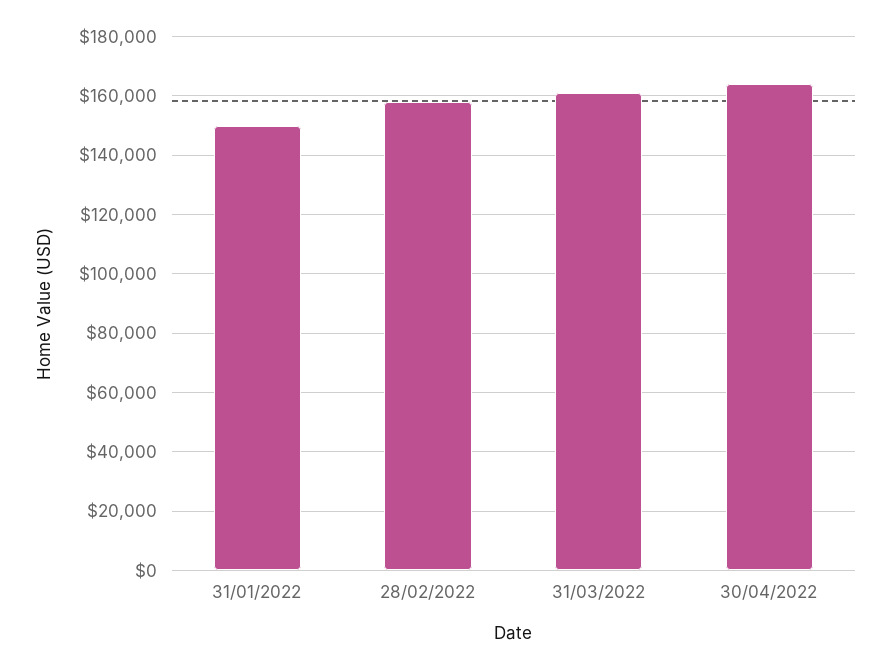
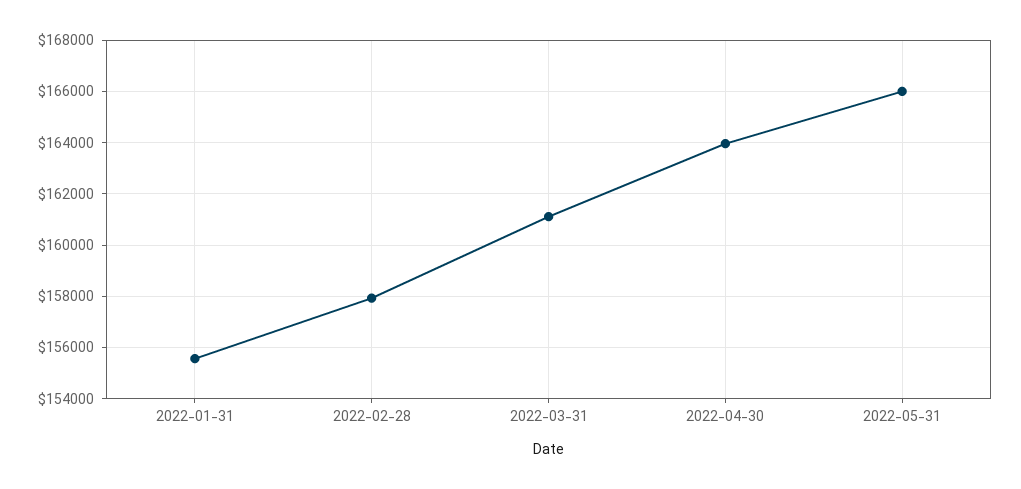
31/01/2022: 150000 -> 155500
2022-05-31: none -> 166000

